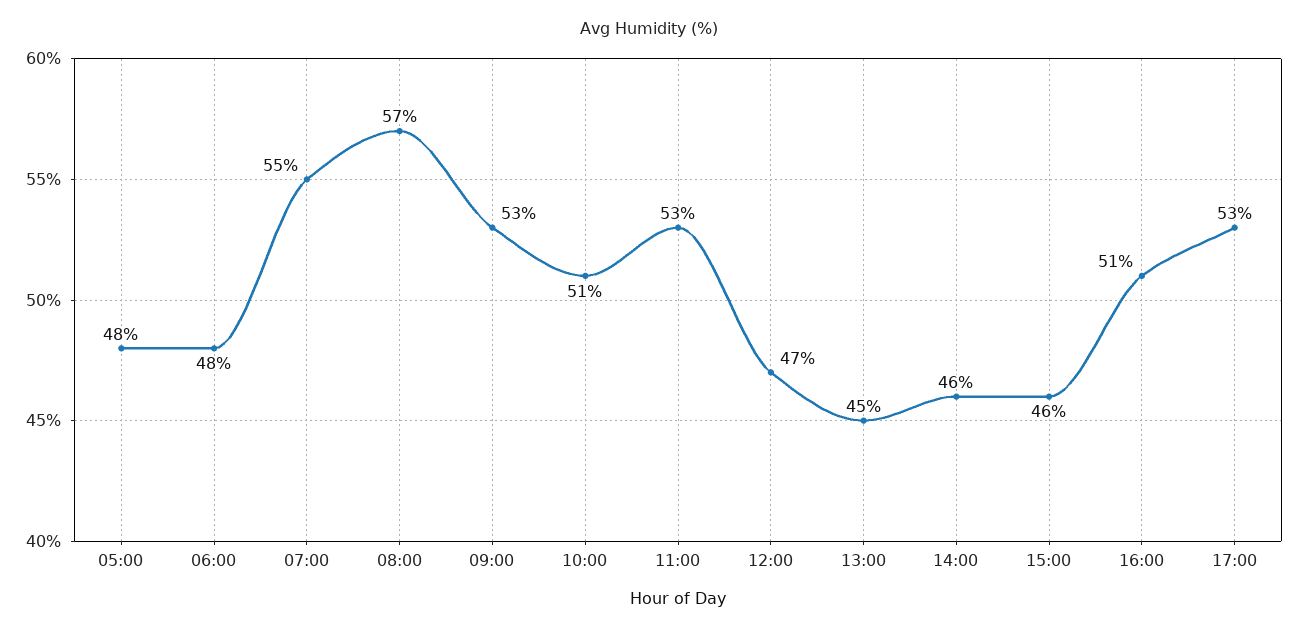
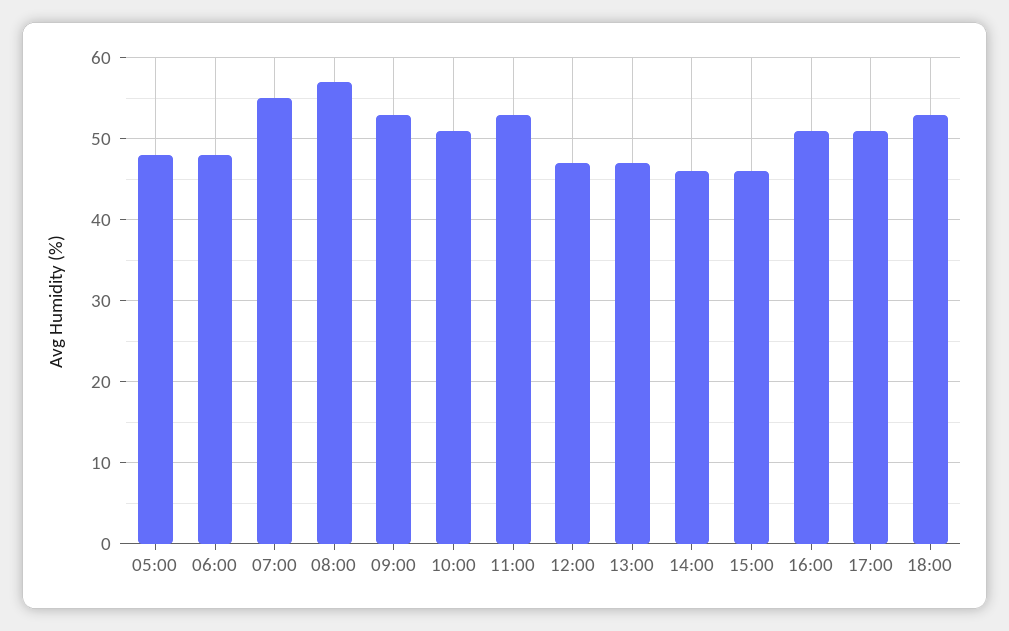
13:00: 45 -> 47
17:00: 53 -> 51
18:00: none -> 53

